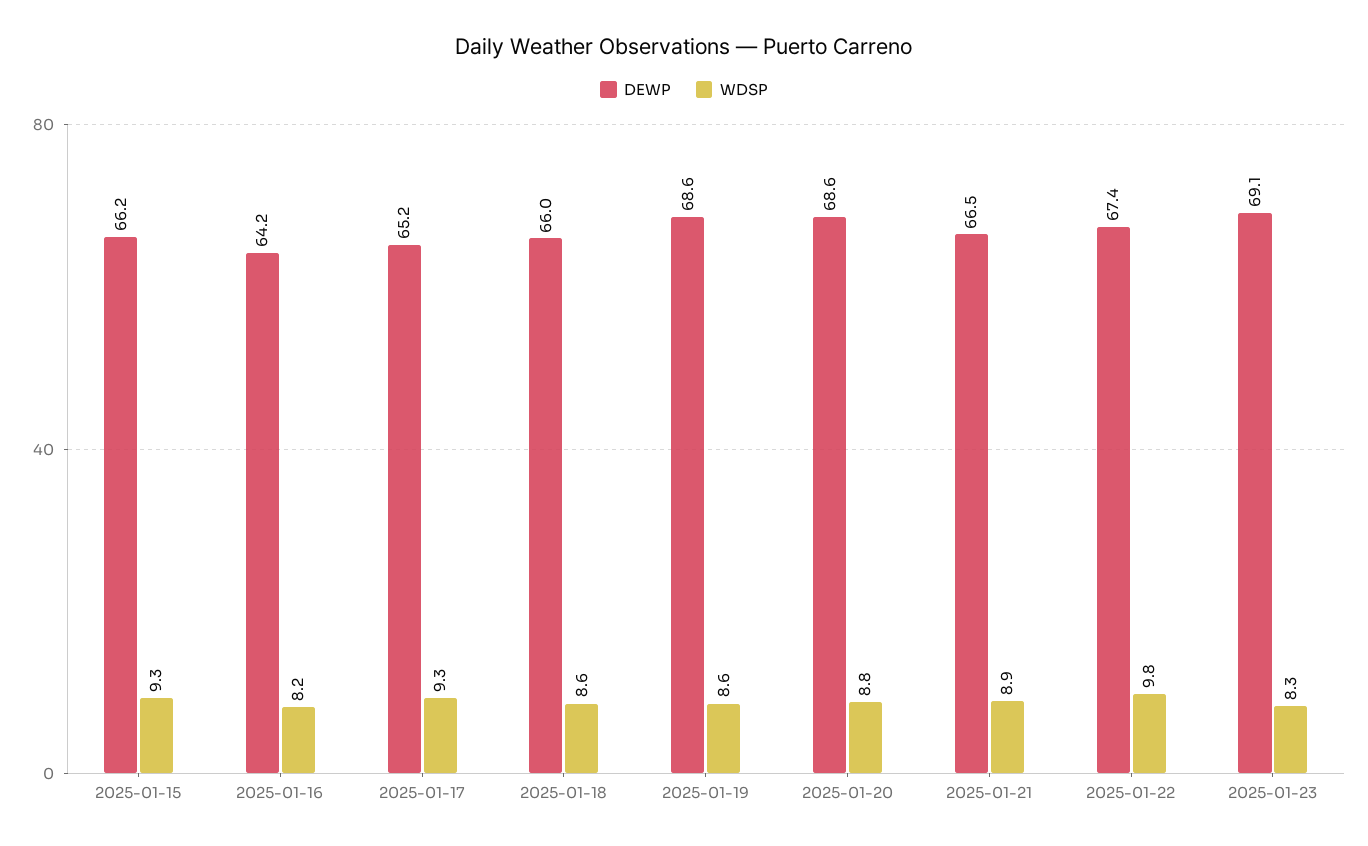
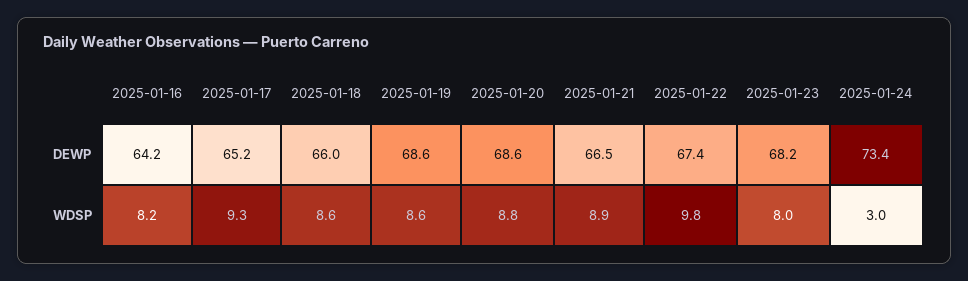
DEWP, 2025-01-15: 66.2 -> none
WDSP, 2025-01-15: 9.3 -> none
DEWP, 2025-01-23: 69.1 -> 68.2
WDSP, 2025-01-23: 8.3 -> 8
DEWP, 2025-01-24: none -> 73.4
WDSP, 2025-01-24: none -> 3

